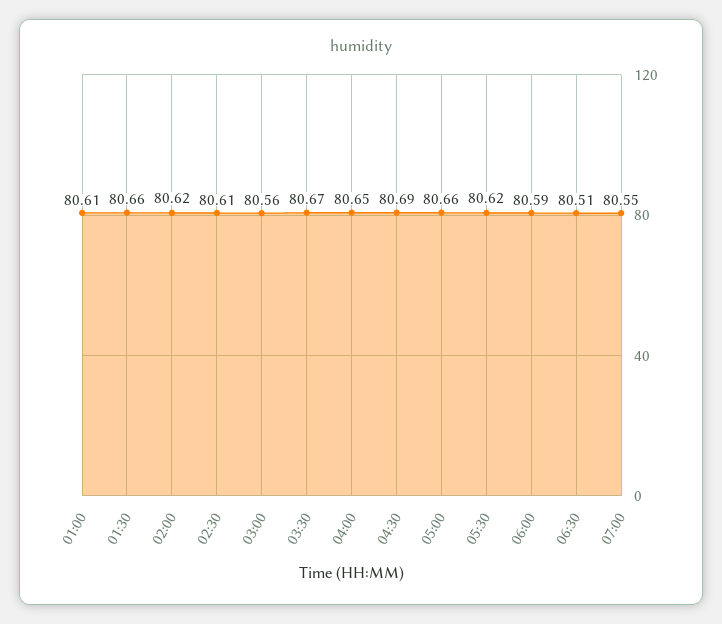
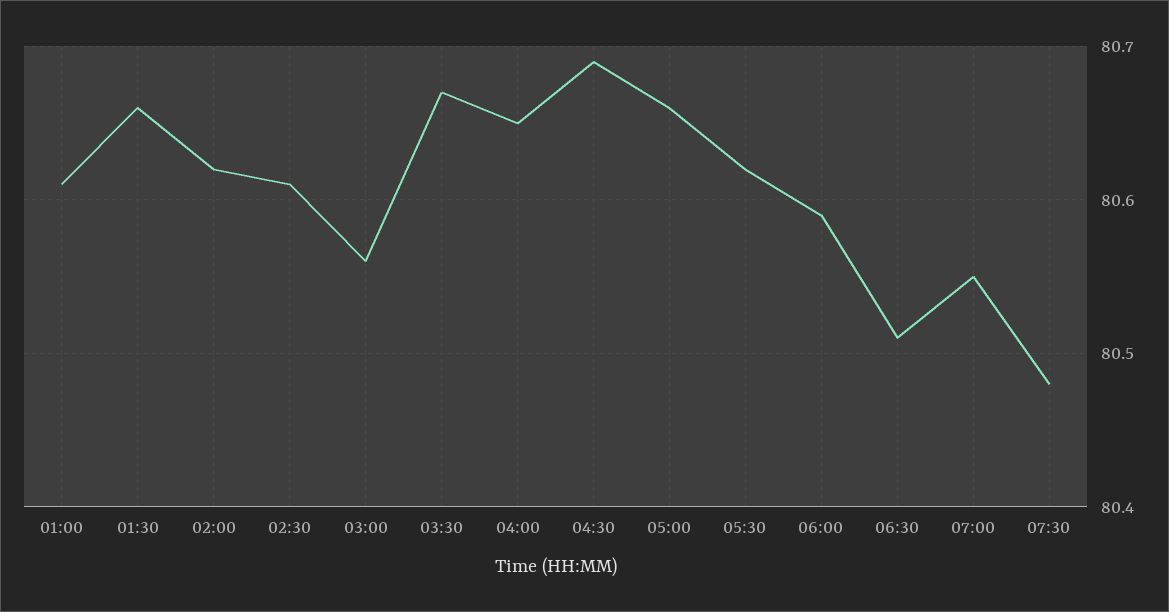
07:30: none -> 80.48

